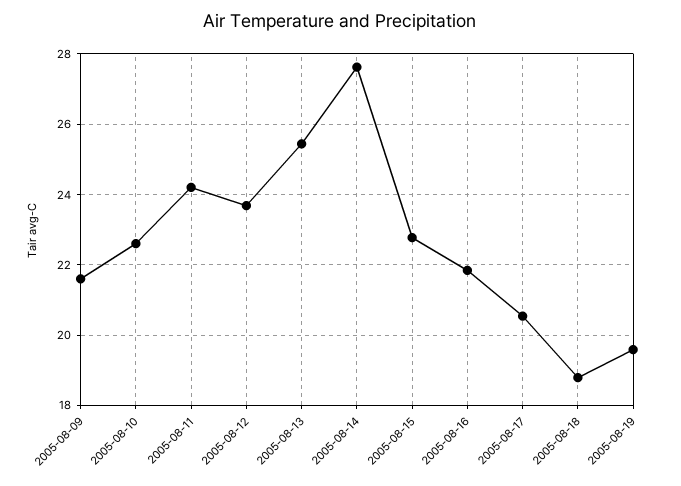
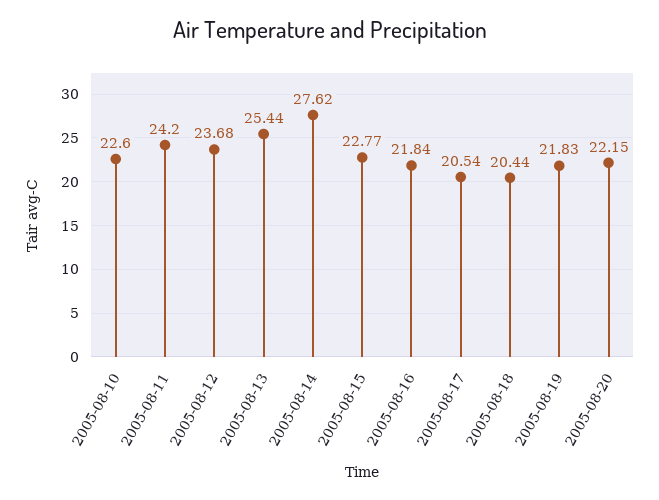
2005-08-09: 21.6 -> none
2005-08-18: 18.8 -> 20.44
2005-08-19: 19.6 -> 21.83
2005-08-20: none -> 22.15

